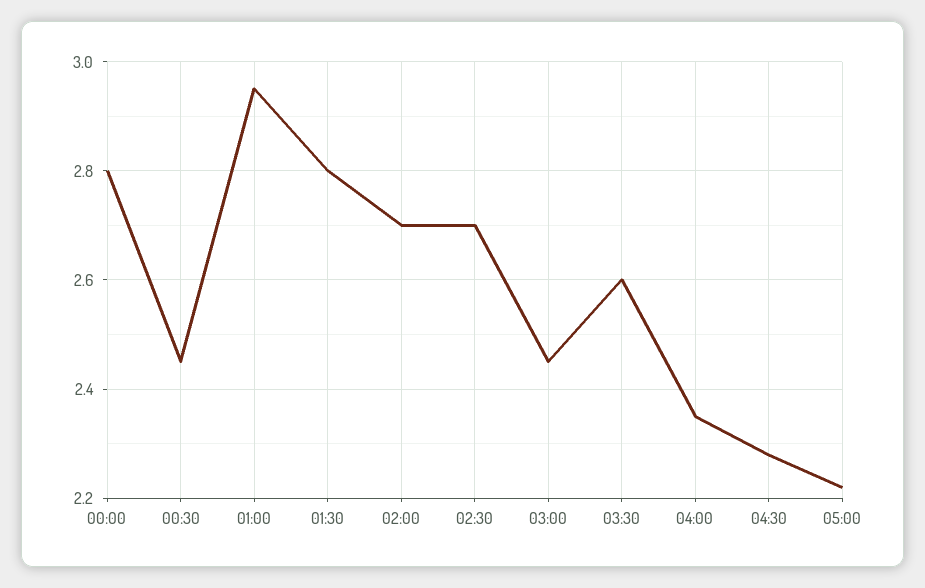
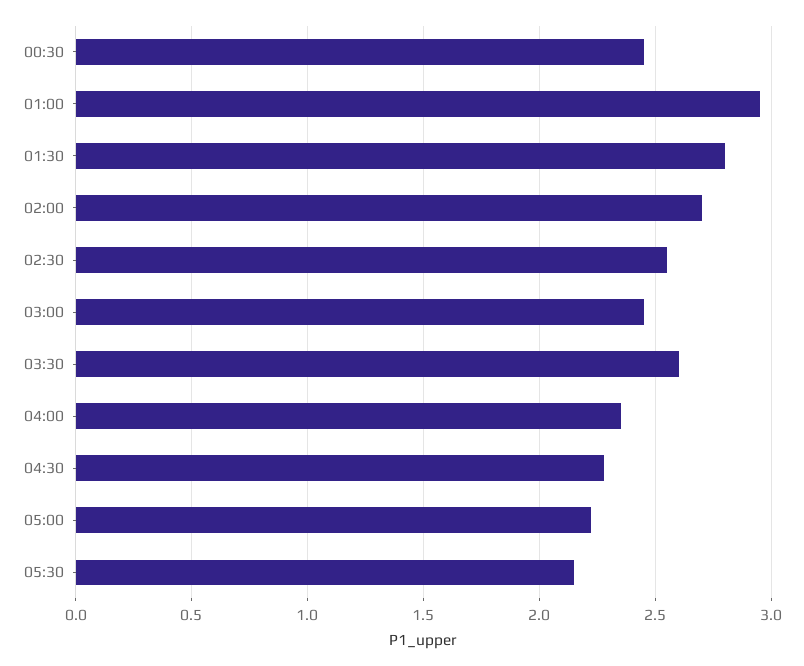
00:00: 2.8 -> none
02:30: 2.7 -> 2.55
05:30: none -> 2.15

